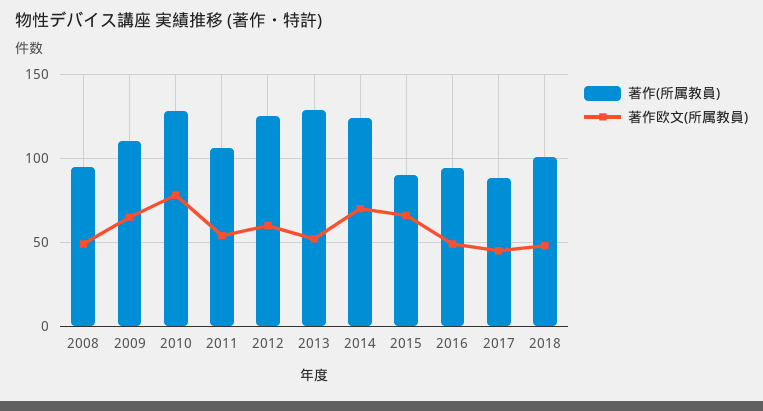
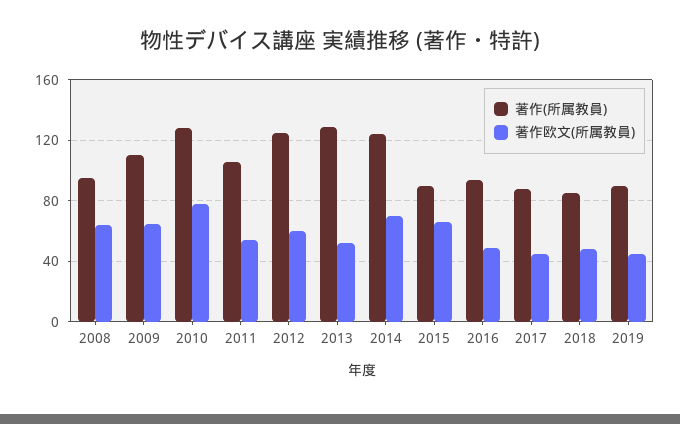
著作欧文(所属教員), 2008: 50 -> 65
著作(所属教員), 2018: 100 -> 85
著作(所属教員), 2019: none -> 90
著作欧文(所属教員), 2019: none -> 45

